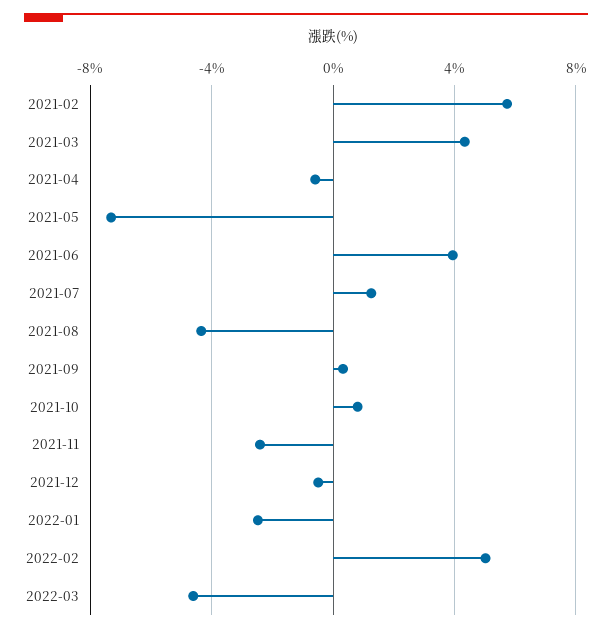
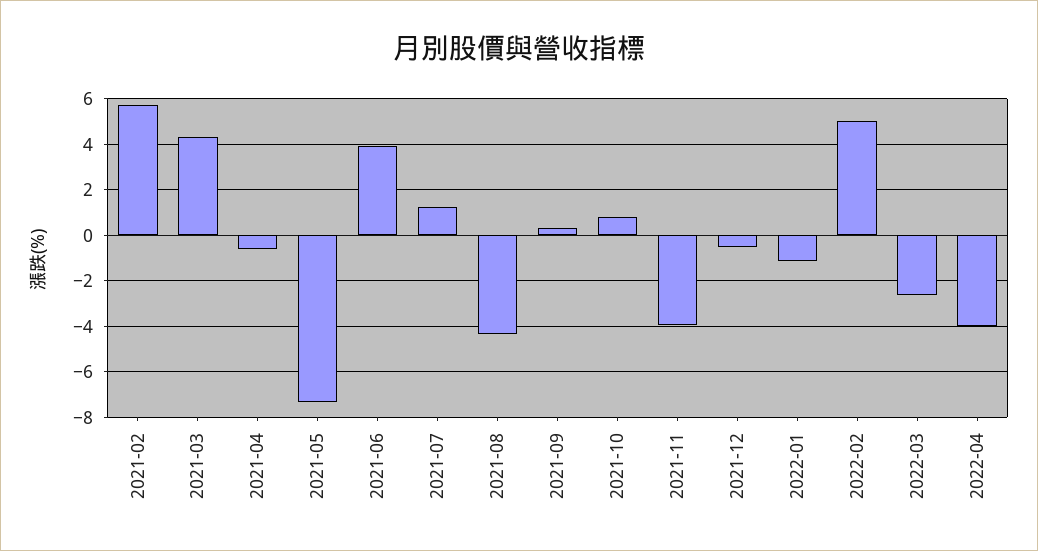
2021-11: -2.5 -> -4
2022-01: -2.5 -> -1
2022-03: -4.5 -> -2.5
2022-04: none -> -4

